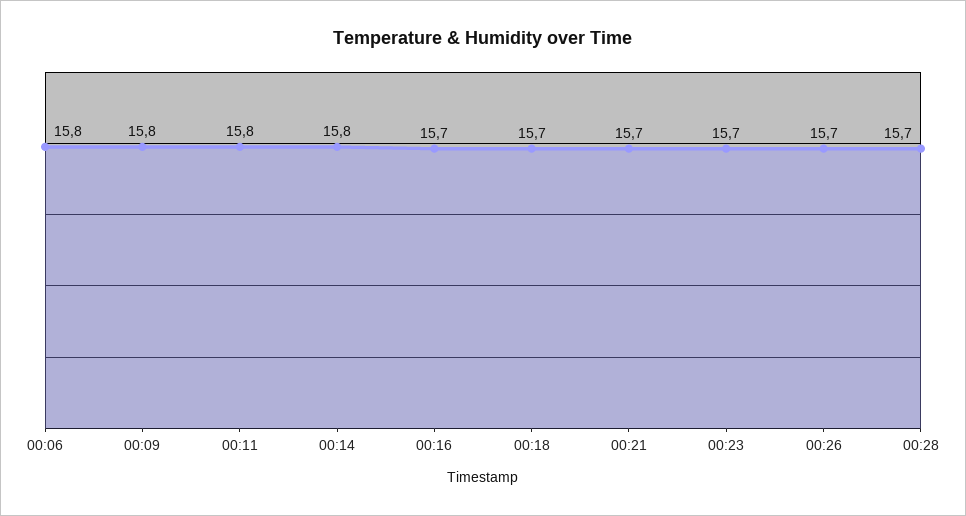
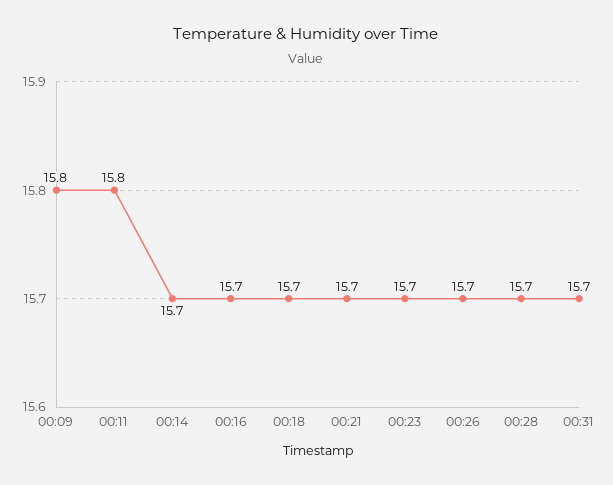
00:06: 15.8 -> none
00:14: 15.8 -> 15.7
00:31: none -> 15.7

